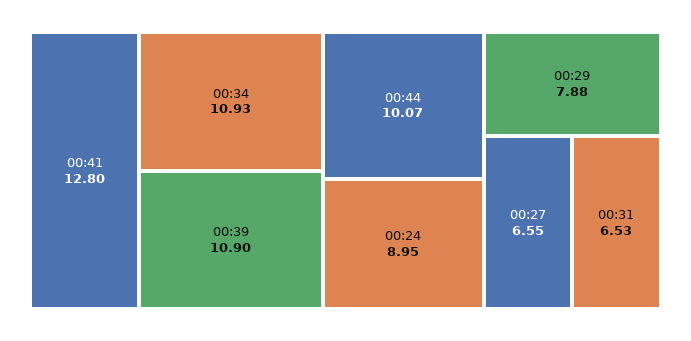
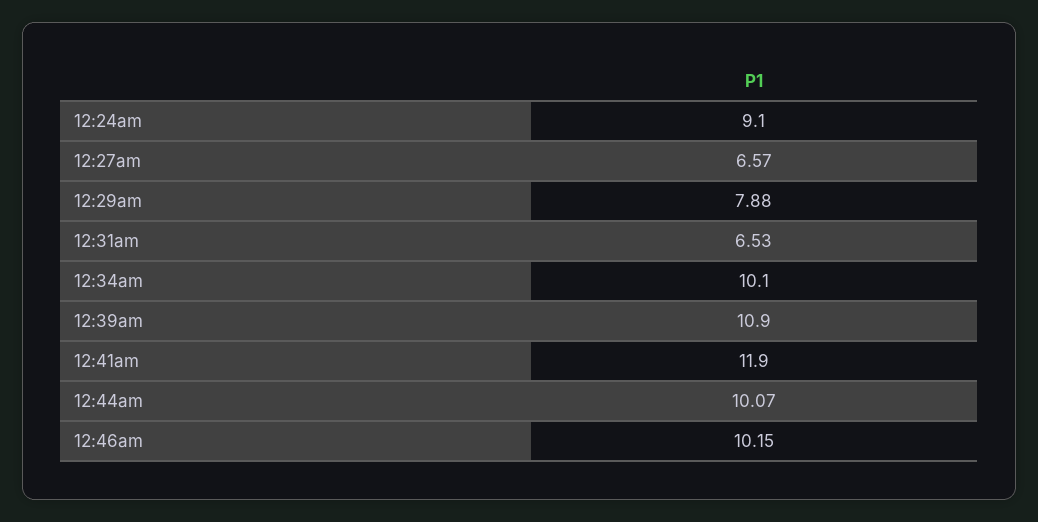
00:41: 12.8 -> 11.9
00:34: 10.93 -> 10.1
00:24: 8.95 -> 9.1
00:27: 6.55 -> 6.57
12:46am: none -> 10.15

